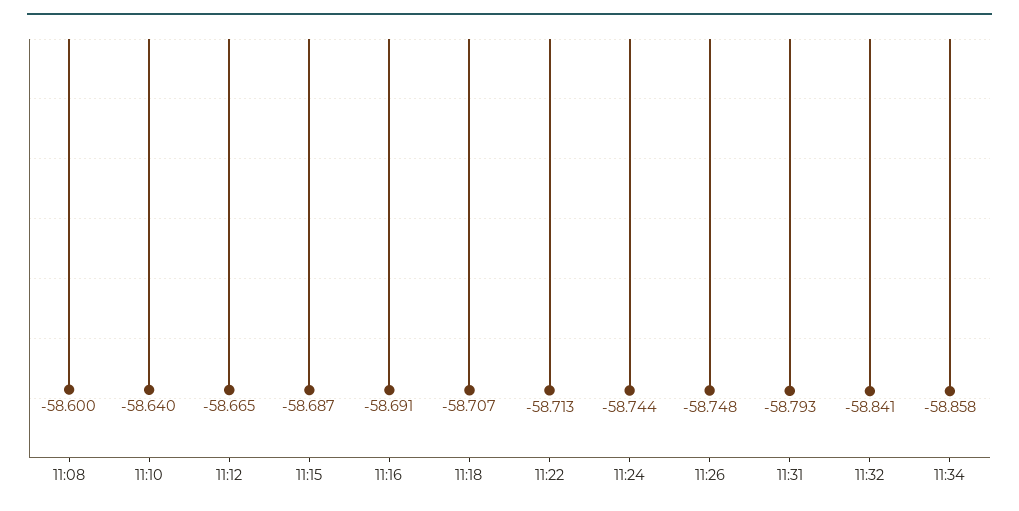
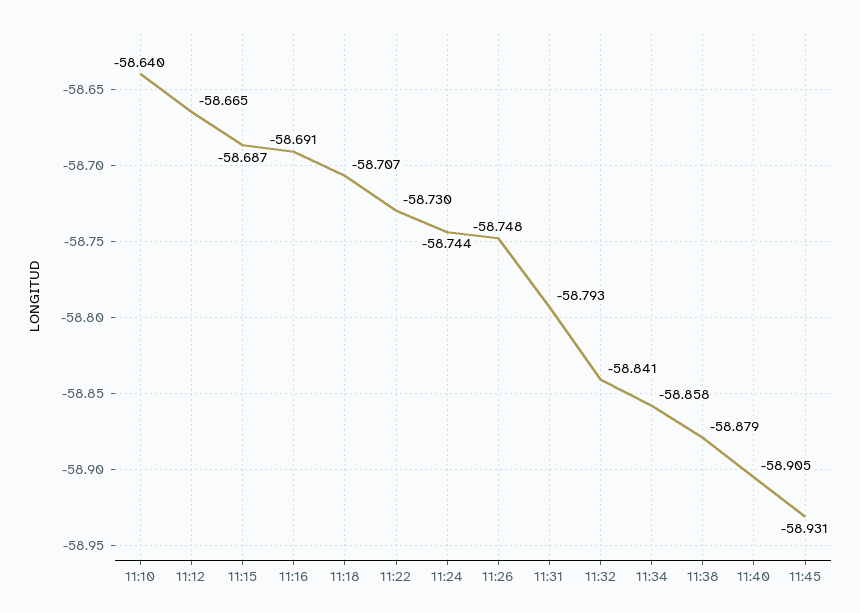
11:08: -58.6 -> none
11:22: -58.713 -> -58.73
11:38: none -> -58.879
11:40: none -> -58.905
11:45: none -> -58.931

